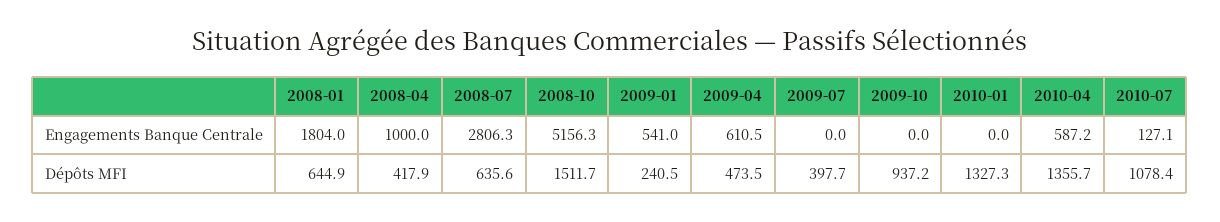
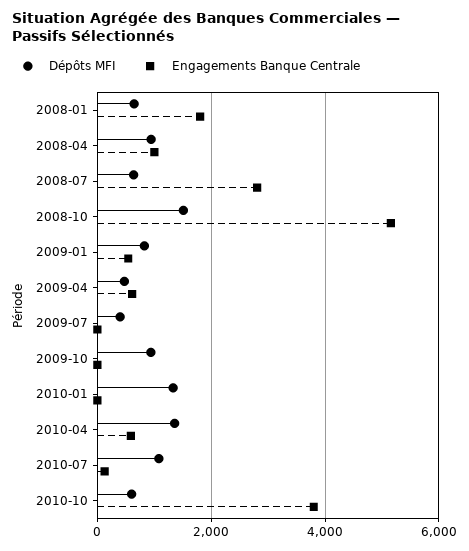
Dépôts MFI, 2008-04: 417.9 -> 1000
Dépôts MFI, 2009-01: 240.5 -> 800
Dépôts MFI, 2010-10: none -> 600
Engagements Banque Centrale, 2010-10: none -> 3800

